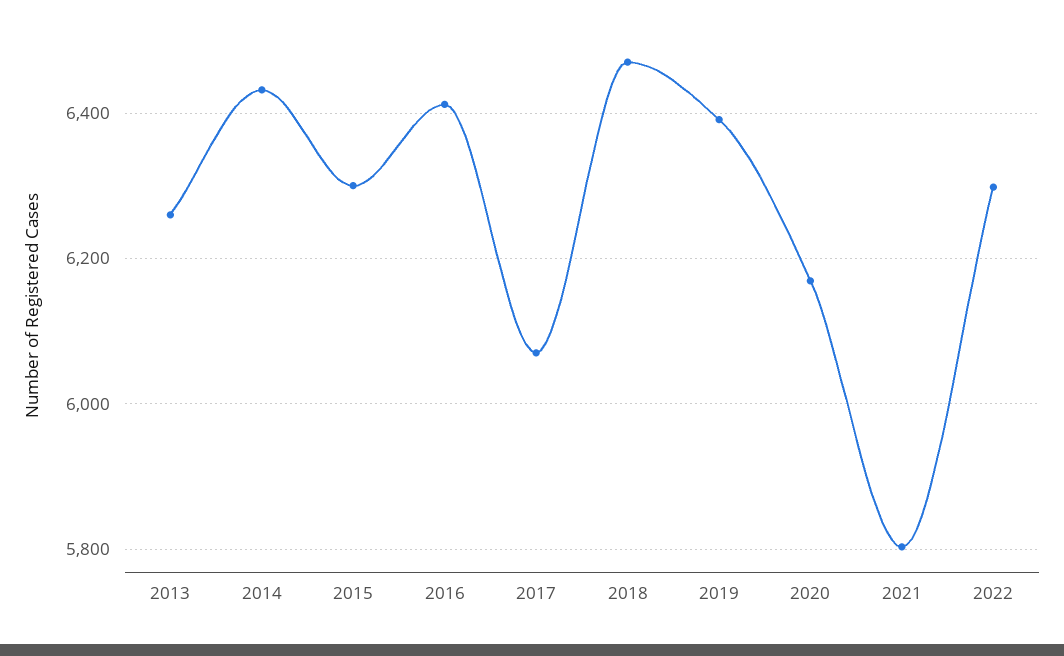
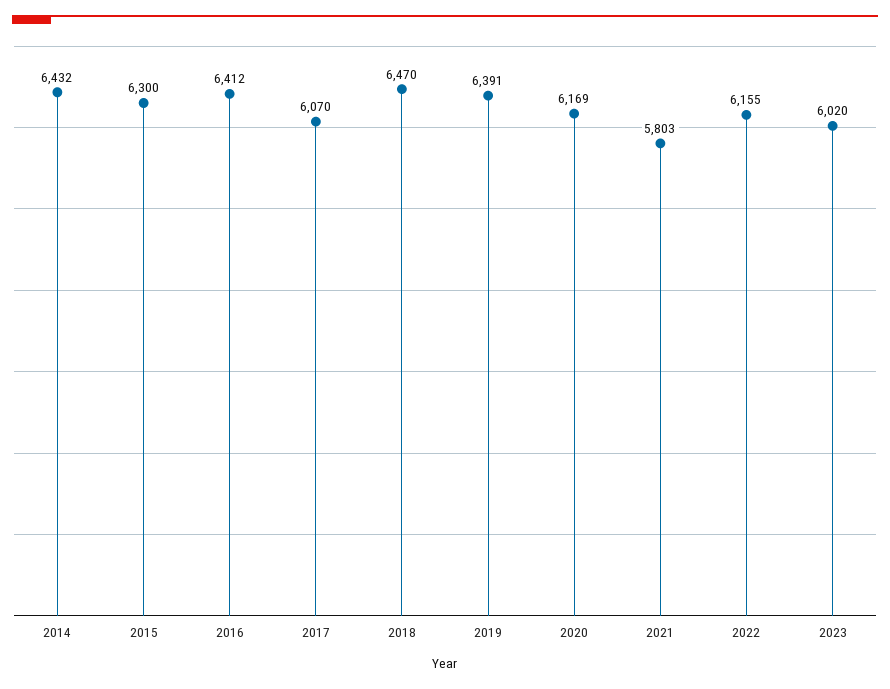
2013: 6260 -> none
2022: 6300 -> 6155
2023: none -> 6020

